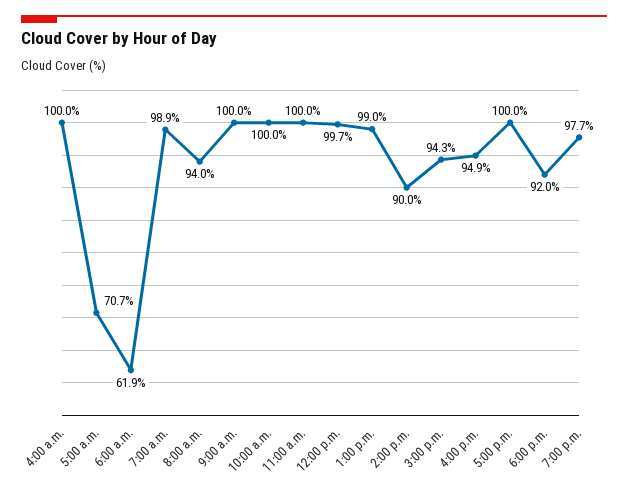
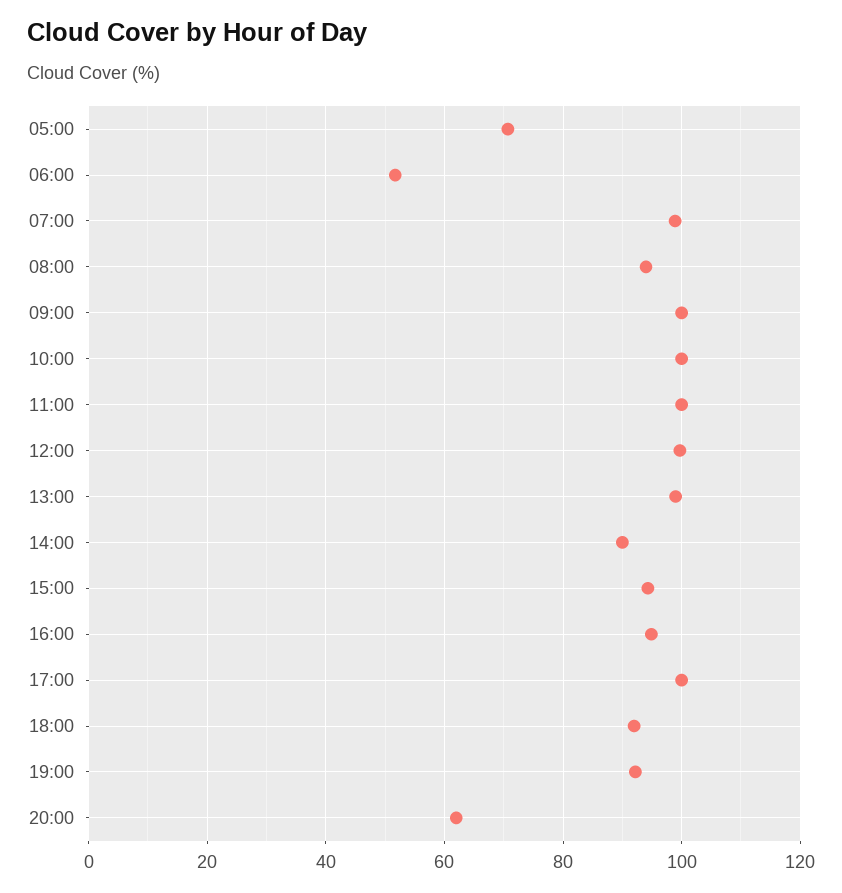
4:00 a.m.: 100 -> none
6:00 a.m.: 61.9 -> 52
7:00 p.m.: 97.7 -> 92
20:00: none -> 62

